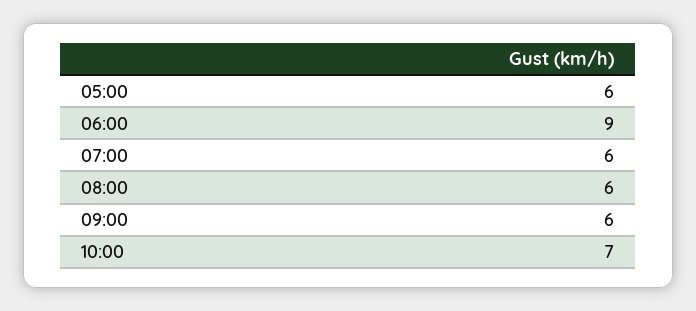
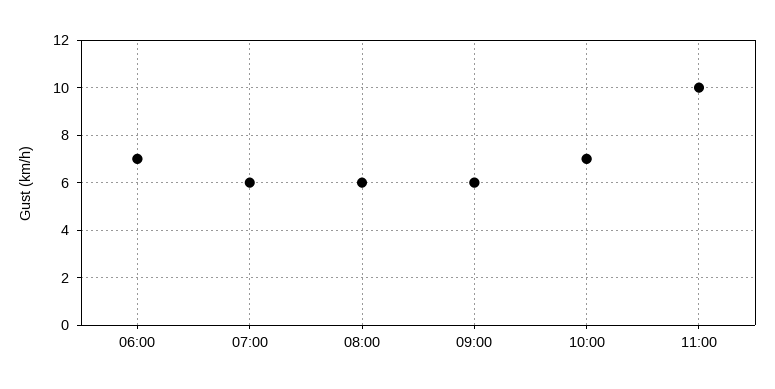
05:00: 6 -> none
06:00: 9 -> 7
11:00: none -> 10

